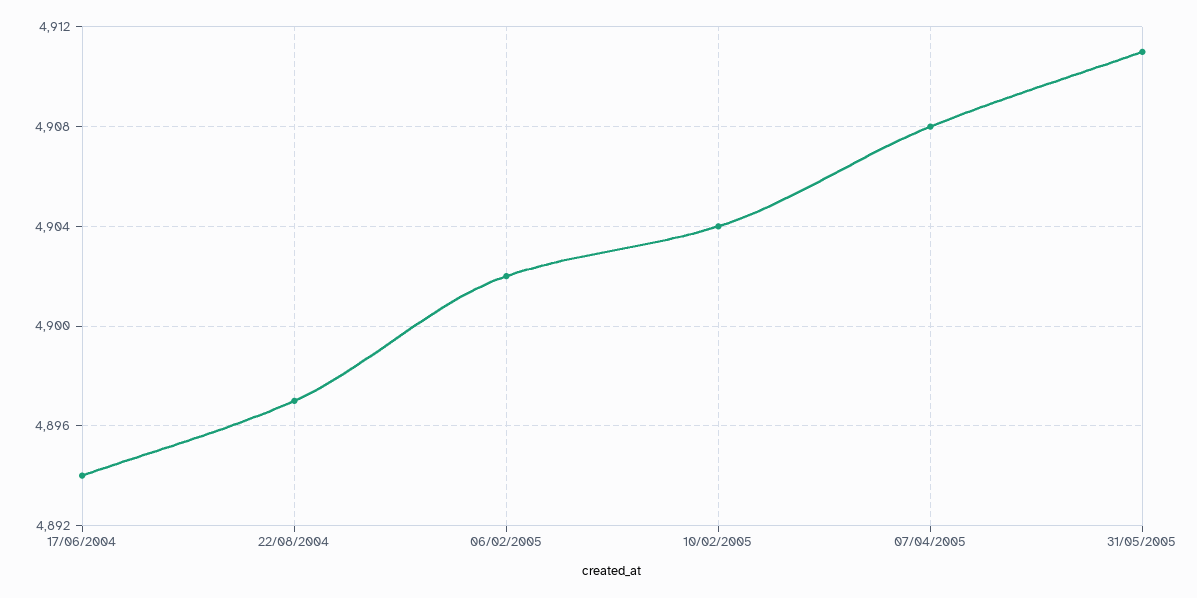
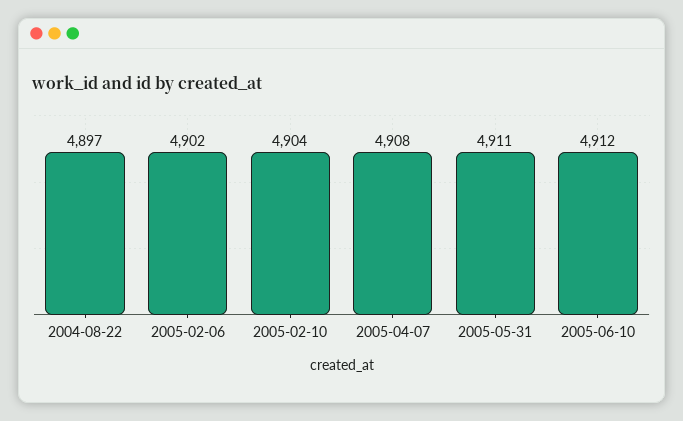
17/06/2004: 4894 -> none
2005-06-10: none -> 4912

